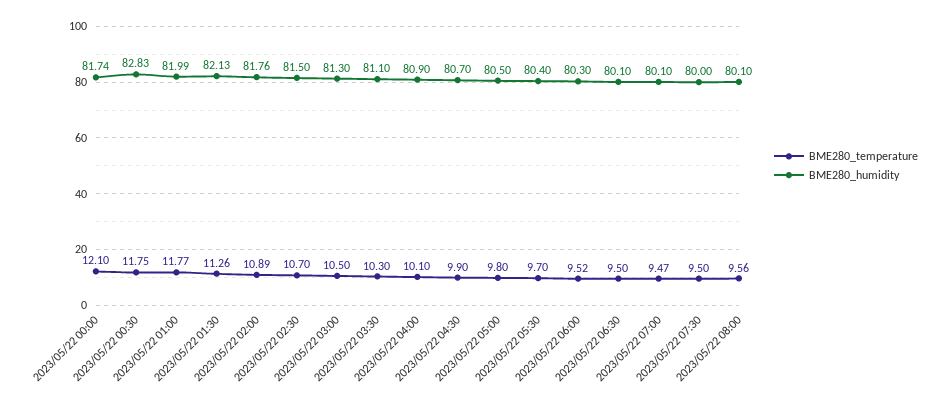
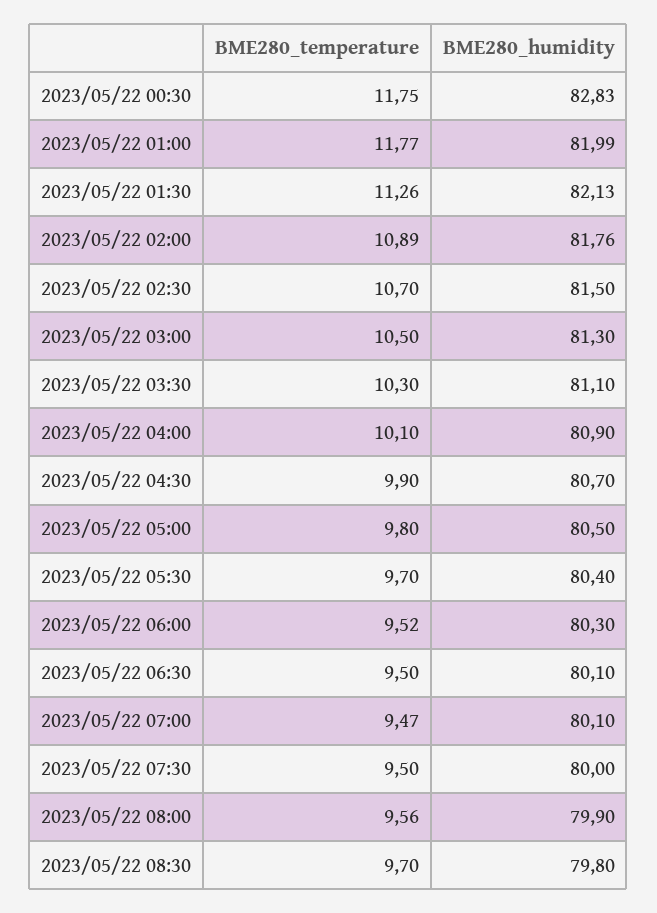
BME280_temperature, 2023/05/22 00:00: 12.1 -> none
BME280_humidity, 2023/05/22 00:00: 81.74 -> none
BME280_humidity, 2023/05/22 08:00: 80.1 -> 79.9
BME280_temperature, 2023/05/22 08:30: none -> 9.7
BME280_humidity, 2023/05/22 08:30: none -> 79.8

